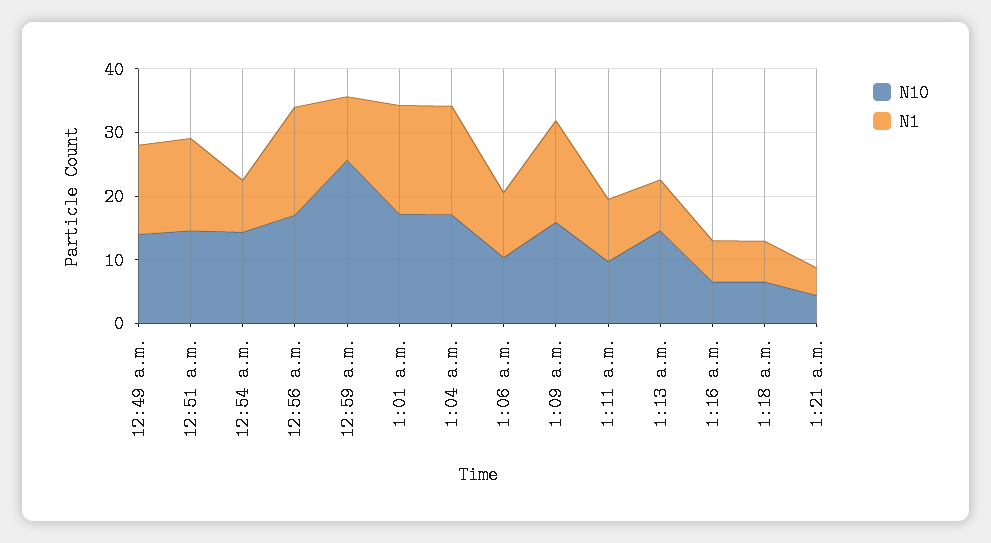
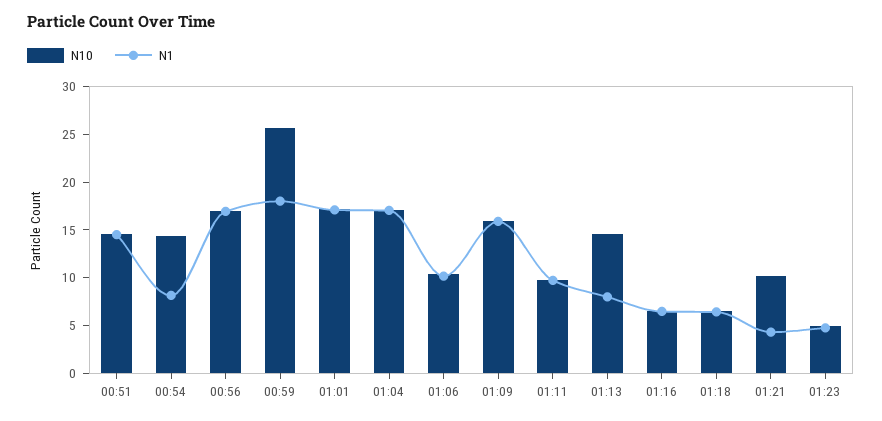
N10, 12:49 a.m.: 14 -> none
N1, 12:49 a.m.: 14 -> none
N1, 12:59 a.m.: 10 -> 18
N10, 1:21 a.m.: 4 -> 10
N10, 01:23: none -> 5
N1, 01:23: none -> 5

